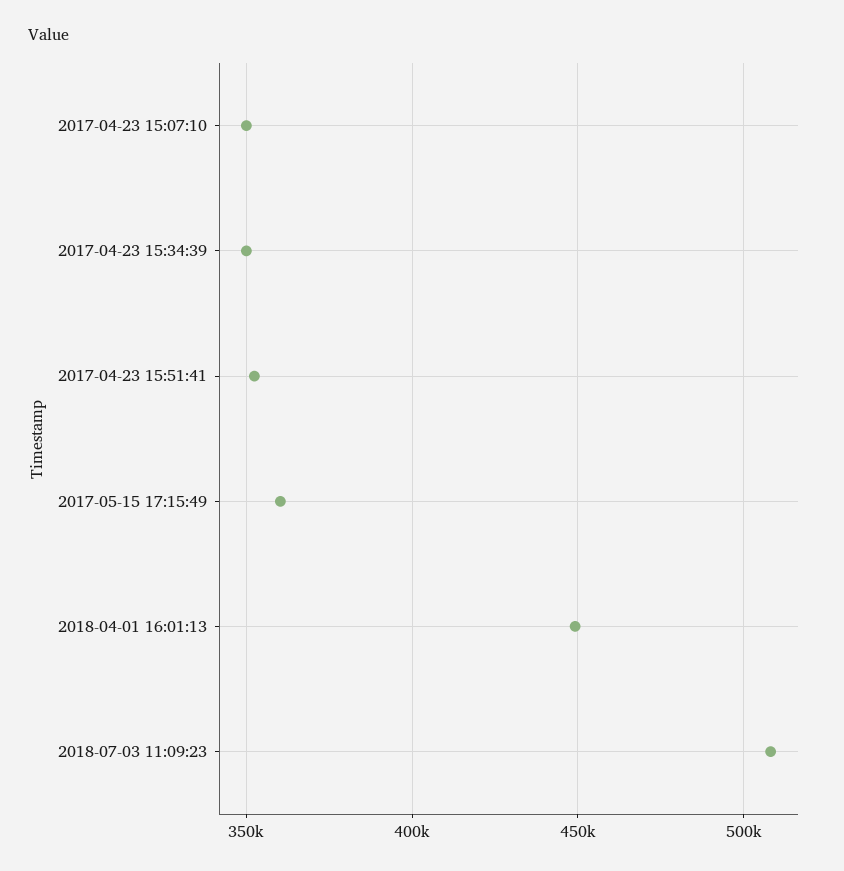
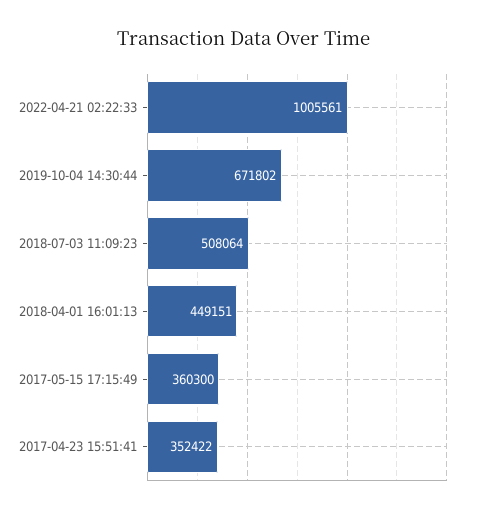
2017-04-23 15:07:10: 350000 -> none
2017-04-23 15:34:39: 350000 -> none
2022-04-21 02:22:33: none -> 1005561
2019-10-04 14:30:44: none -> 671802

